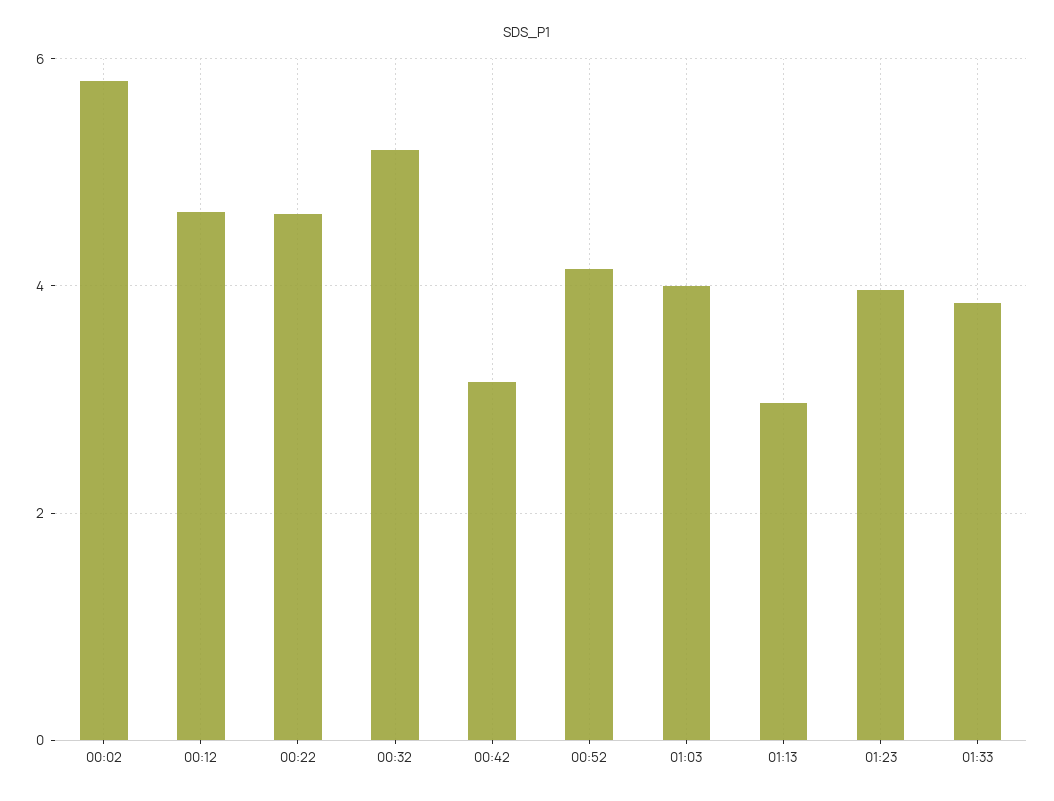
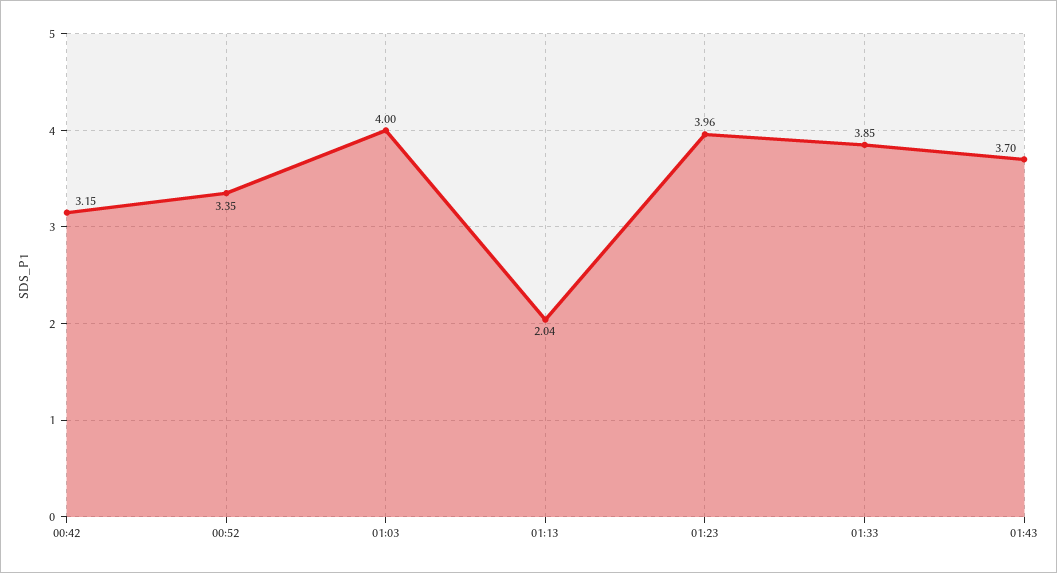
00:02: 5.8 -> none
00:12: 4.6 -> none
00:22: 4.6 -> none
00:32: 5.2 -> none
00:52: 4.2 -> 3.35
01:13: 3 -> 2.04
01:43: none -> 3.7

